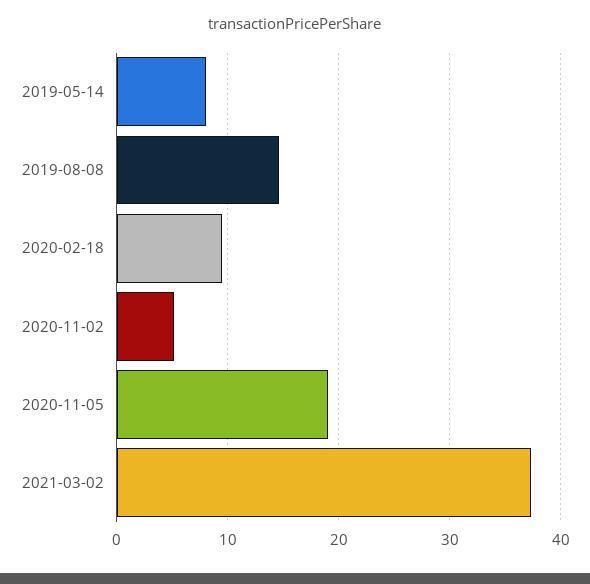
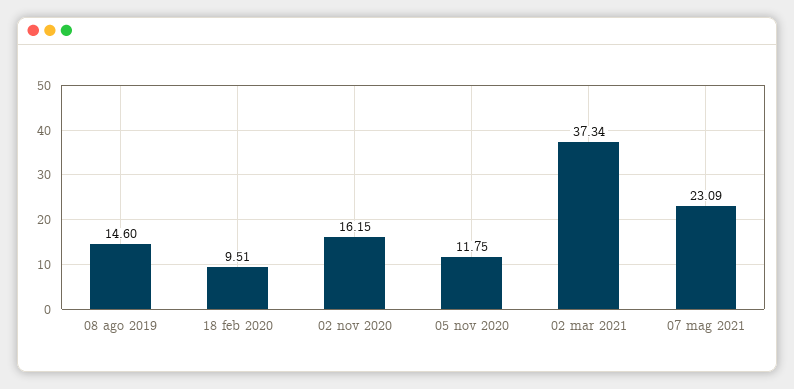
2019-05-14: 8 -> none
2020-11-02: 5 -> 16.15
2020-11-05: 19 -> 11.75
07 mag 2021: none -> 23.09

